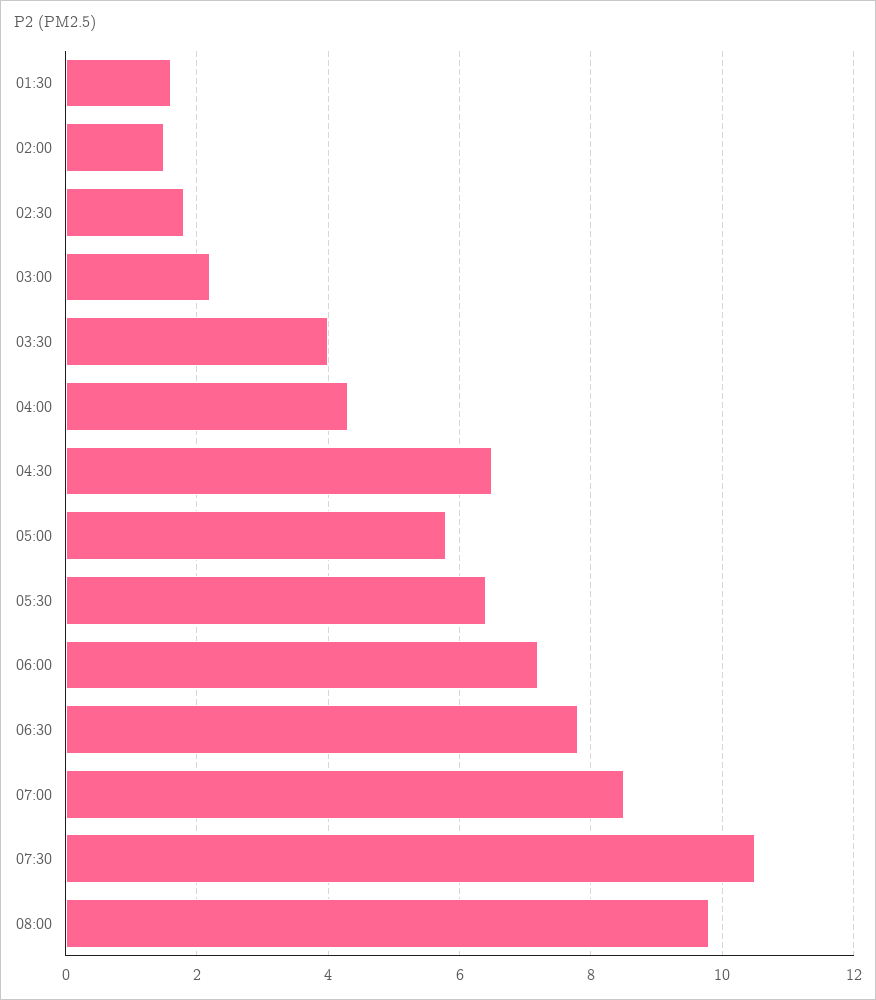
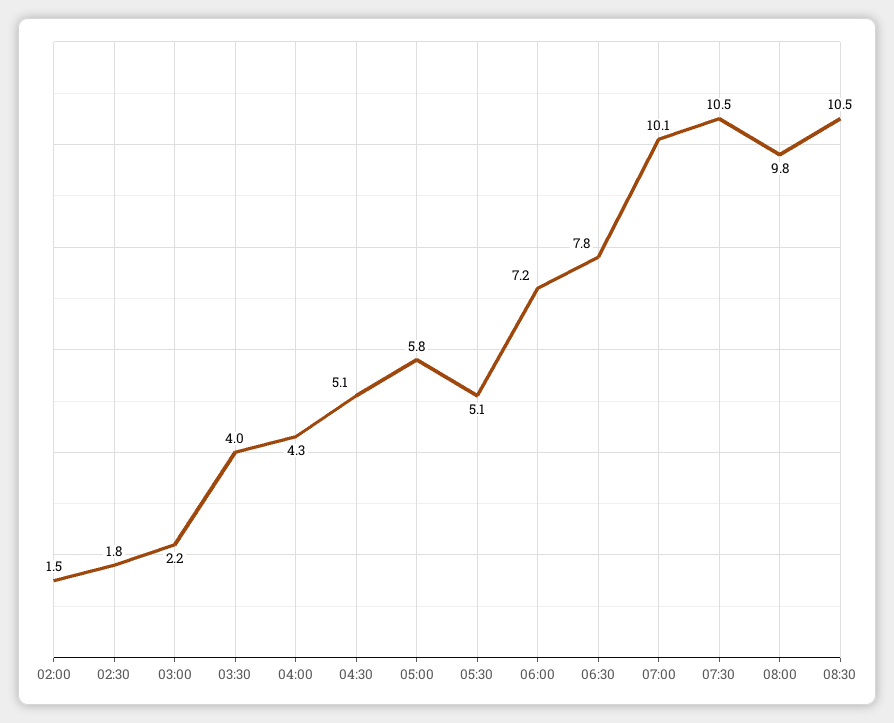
01:30: 1.5 -> none
04:30: 6.5 -> 5.1
05:30: 6.5 -> 5.1
07:00: 8.5 -> 10.1
08:30: none -> 10.5

